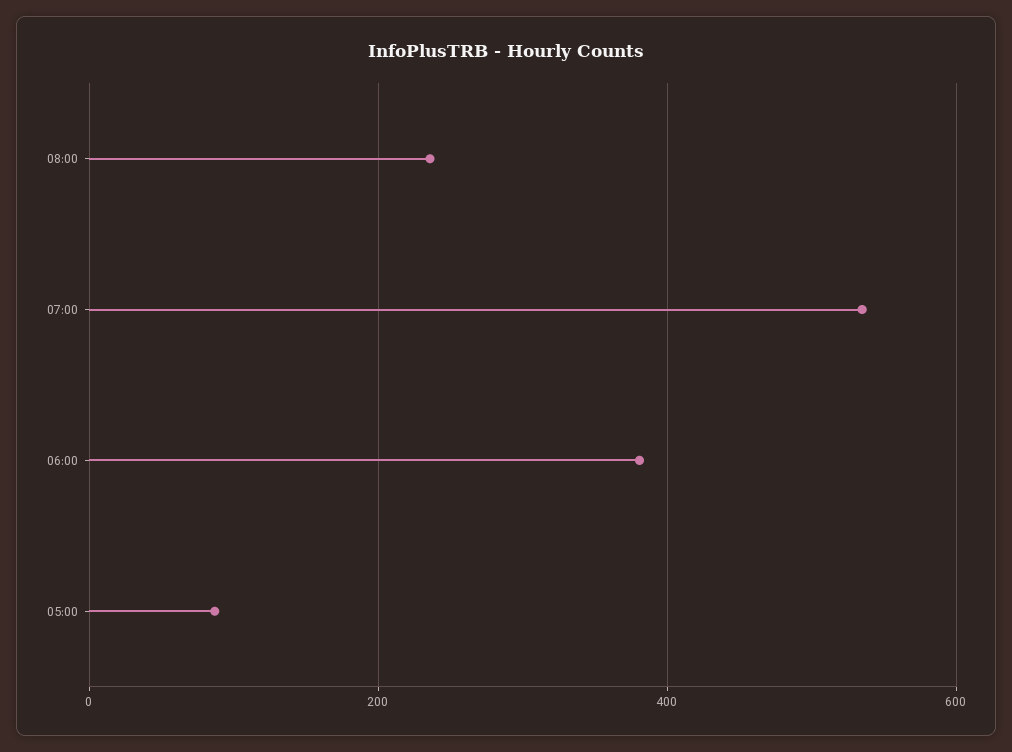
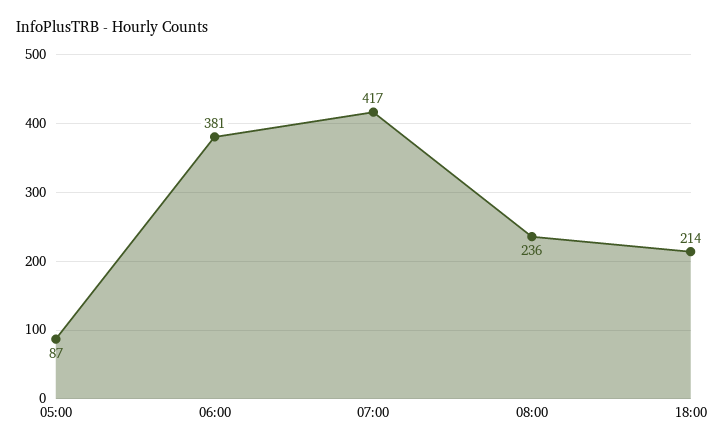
07:00: 540 -> 417
18:00: none -> 214

